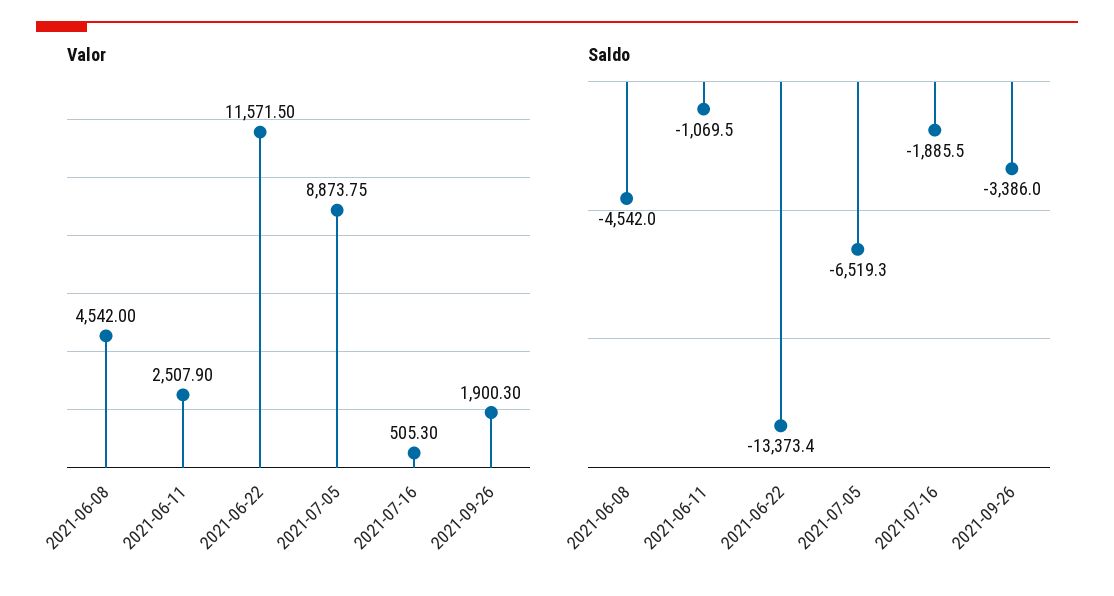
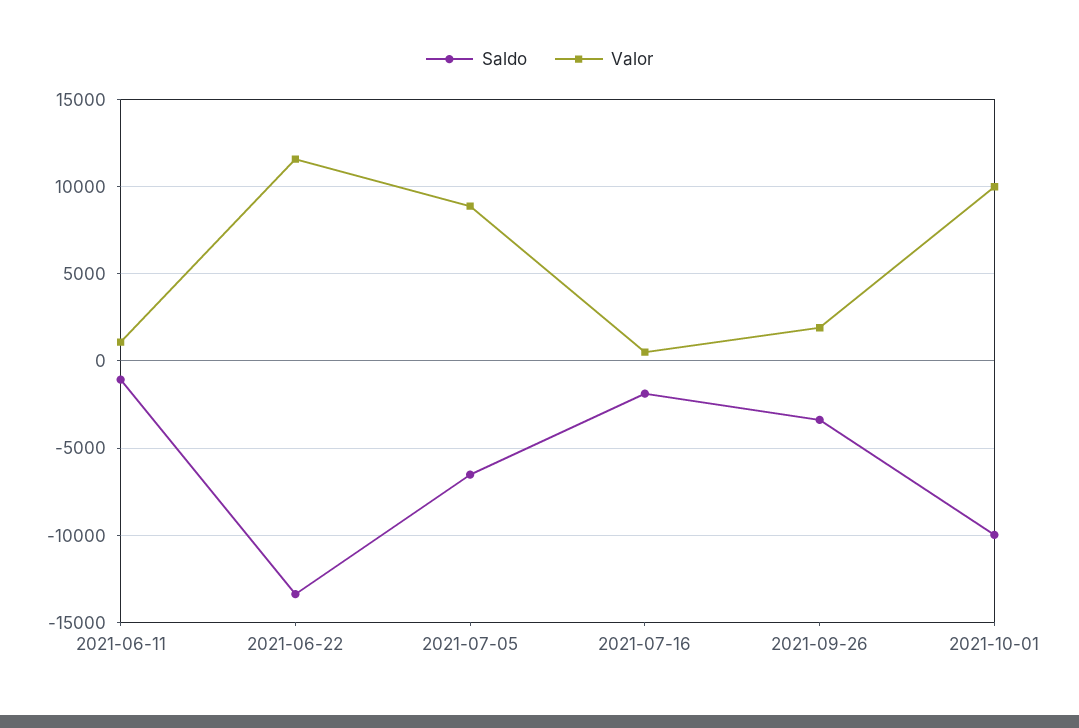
Valor, 2021-06-08: 4542 -> none
Valor, 2021-06-11: 2507.9 -> 1000
Saldo, 2021-06-08: -4542 -> none
Saldo, 2021-10-01: none -> -10000
Valor, 2021-10-01: none -> 10000

